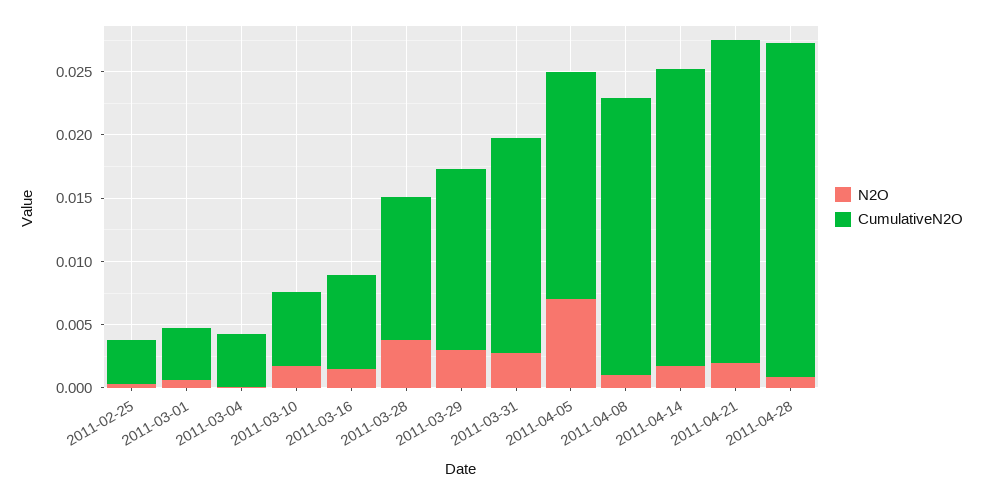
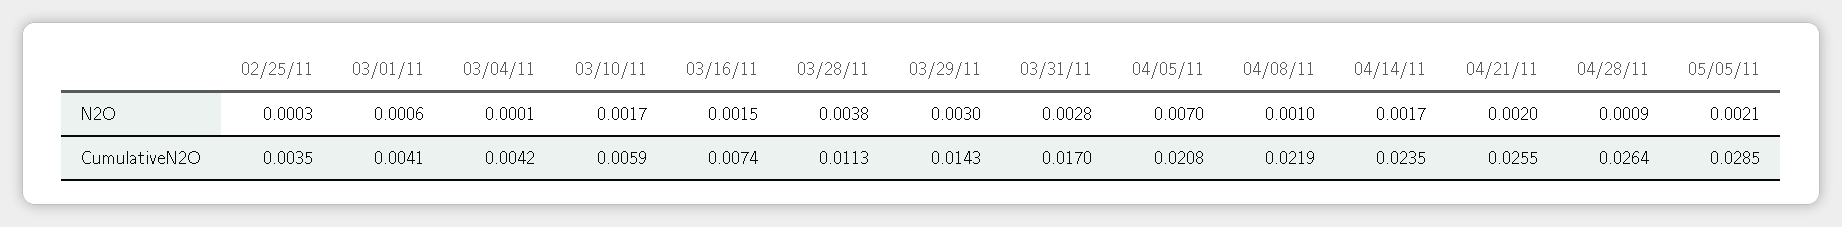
CumulativeN2O, 2011-04-05: 0.018 -> 0.0208
N2O, 05/05/11: none -> 0.0021
CumulativeN2O, 05/05/11: none -> 0.0285

